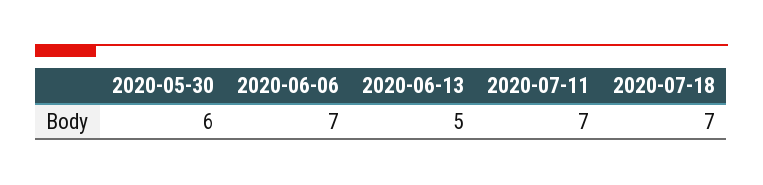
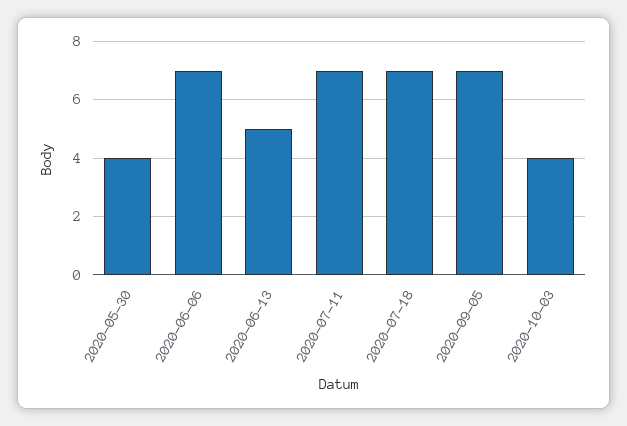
2020-05-30: 6 -> 4
2020-09-05: none -> 7
2020-10-03: none -> 4

